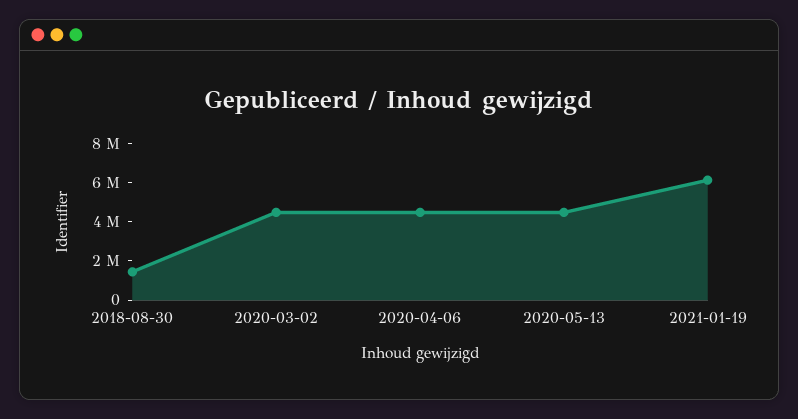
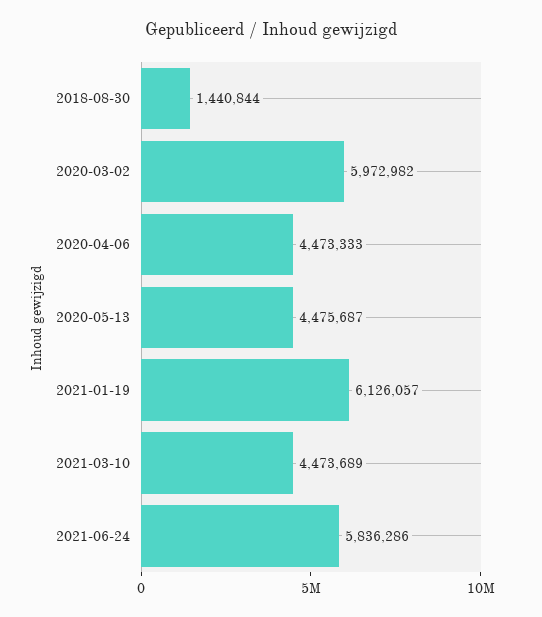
2020-03-02: 4500000 -> 5972982
2021-03-10: none -> 4473689
2021-06-24: none -> 5836286

